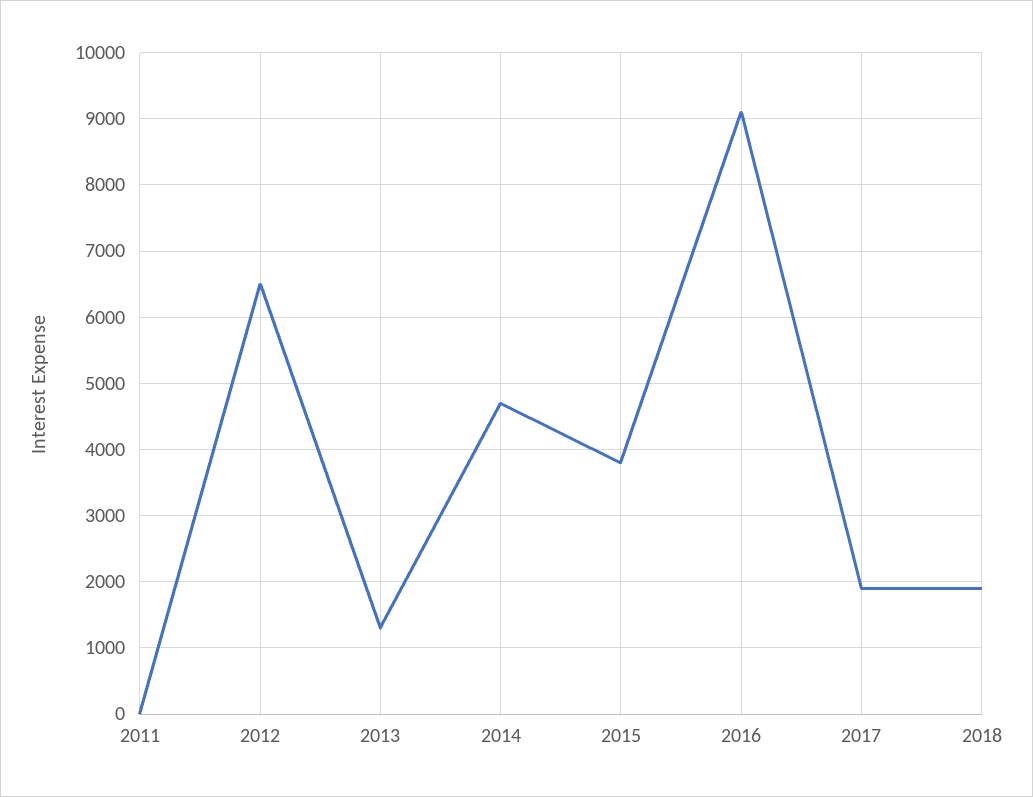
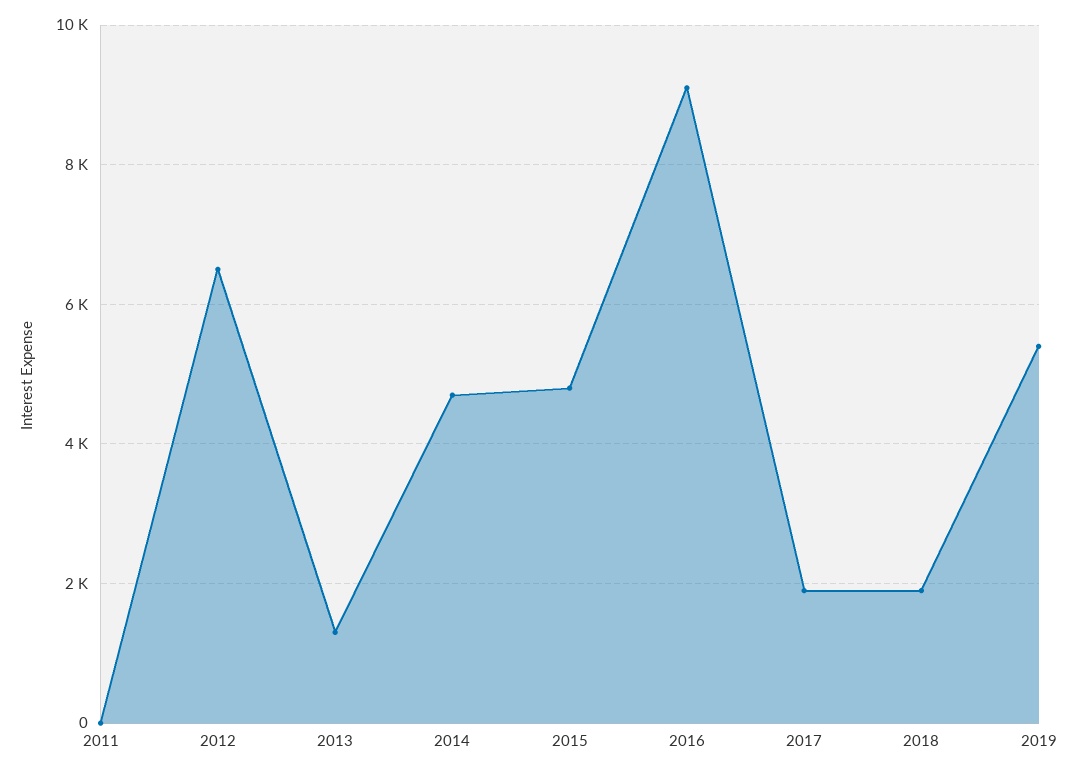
2015: 3800 -> 4800
2019: none -> 5400

